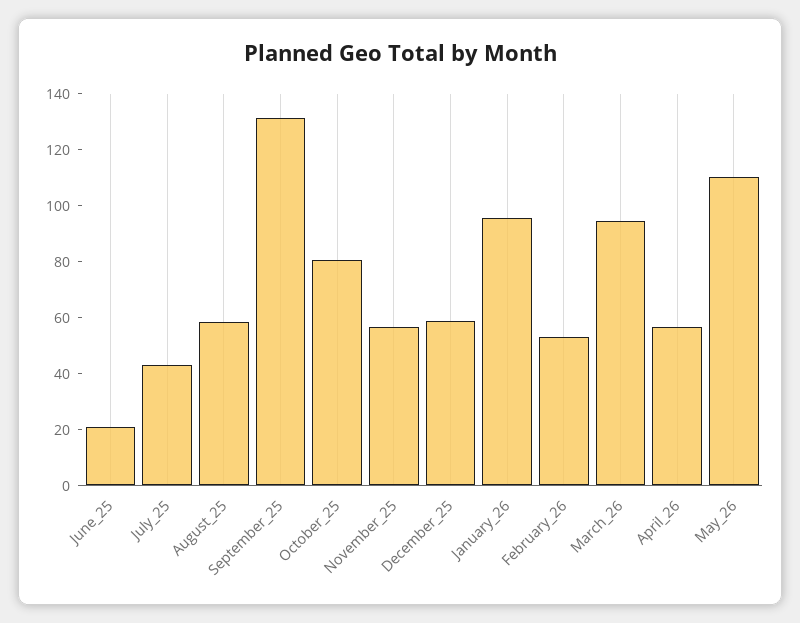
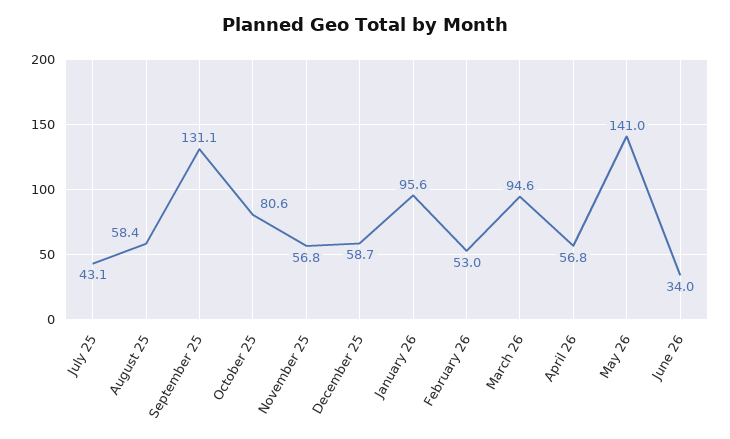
June_25: 20 -> none
May_26: 110 -> 141
June 26: none -> 34

